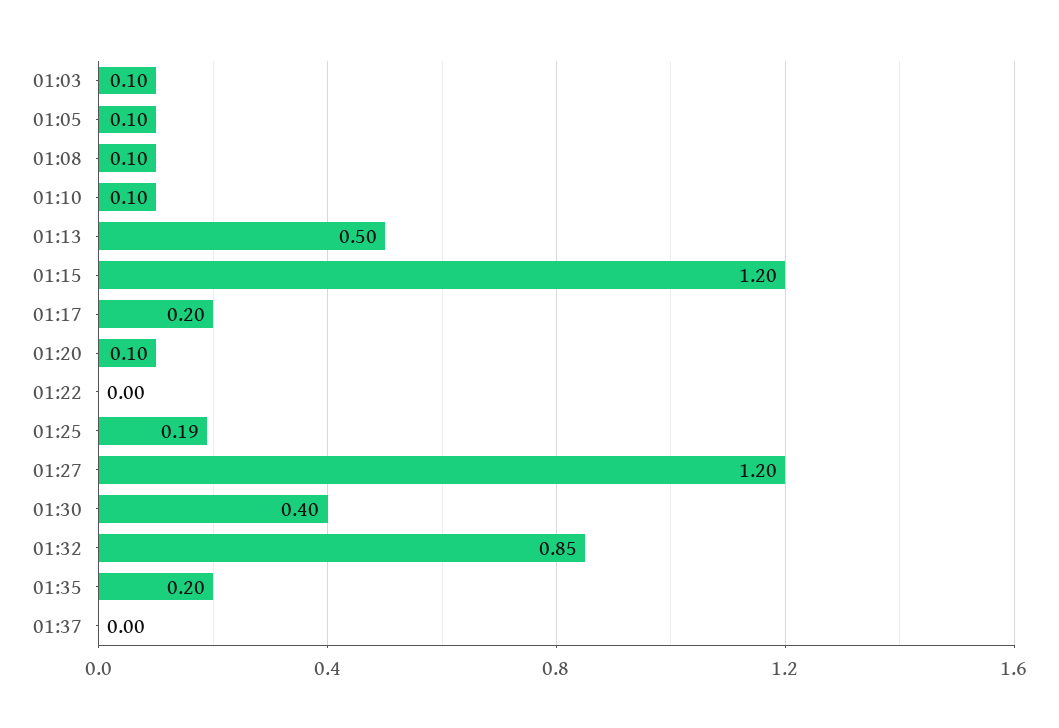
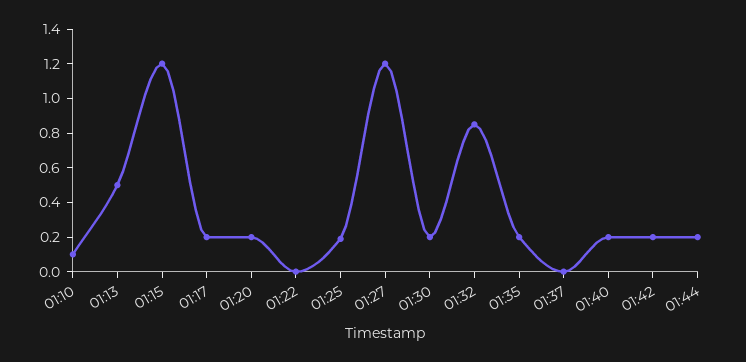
01:03: 0.1 -> none
01:05: 0.1 -> none
01:08: 0.1 -> none
01:20: 0.1 -> 0.2
01:30: 0.4 -> 0.2
01:40: none -> 0.2
01:42: none -> 0.2
01:44: none -> 0.2

